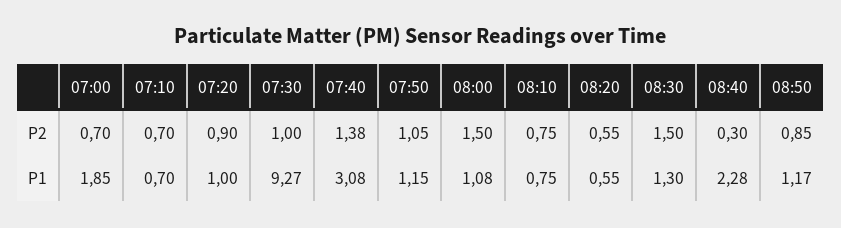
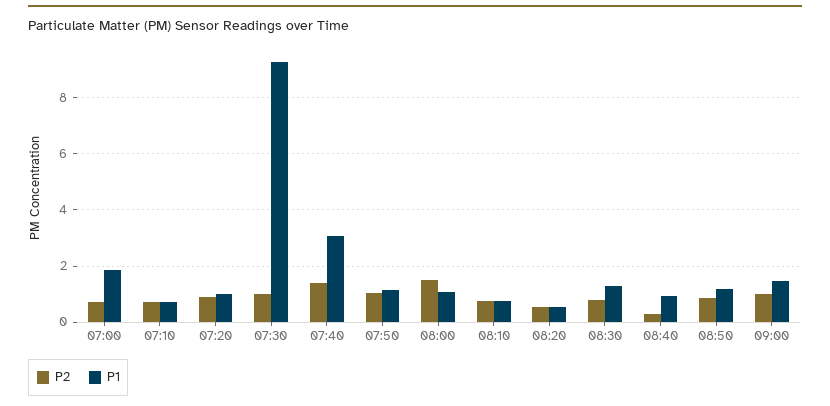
P2, 08:30: 1.5 -> 0.75
P1, 08:40: 2.28 -> 1
P2, 09:00: none -> 1
P1, 09:00: none -> 1.5

